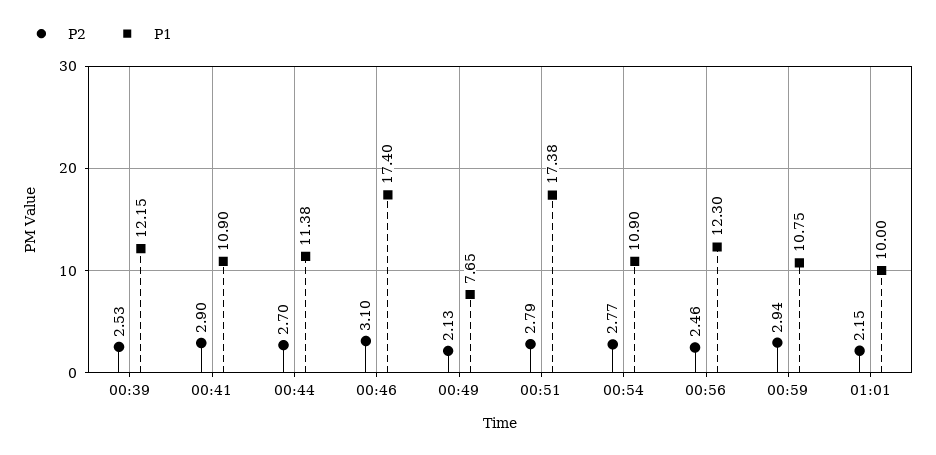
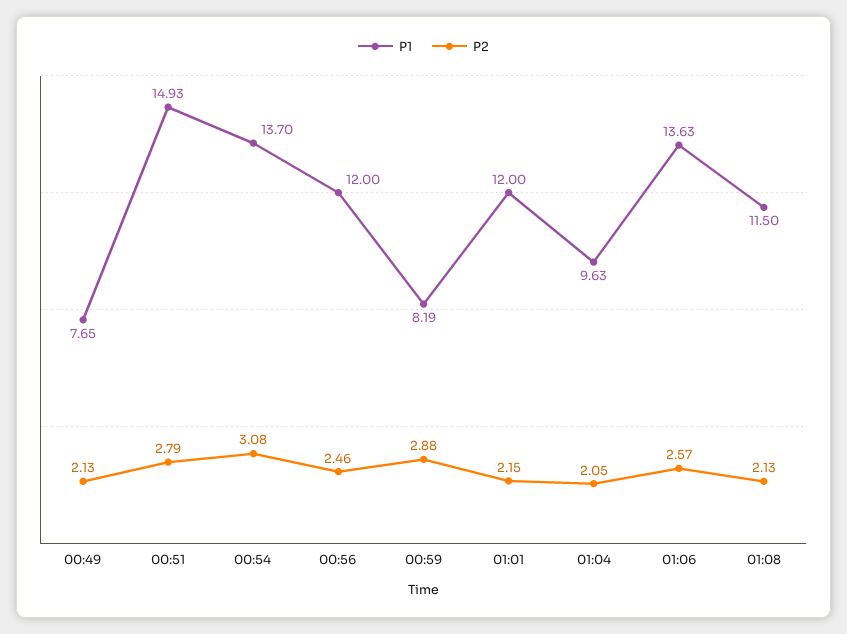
P2, 00:39: 2.53 -> none
P1, 00:39: 12.15 -> none
P2, 00:41: 2.9 -> none
P1, 00:41: 10.9 -> none
P2, 00:44: 2.7 -> none
P1, 00:44: 11.38 -> none
P2, 00:46: 3.1 -> none
P1, 00:46: 17.4 -> none
P1, 00:51: 17.38 -> 14.93
P2, 00:54: 2.77 -> 3.08
P1, 00:54: 10.9 -> 13.7
P1, 00:56: 12.3 -> 12
P2, 00:59: 2.94 -> 2.88
P1, 00:59: 10.75 -> 8.19
P1, 01:01: 10 -> 12
P1, 01:04: none -> 9.63
P2, 01:04: none -> 2.05
P1, 01:06: none -> 13.63
P2, 01:06: none -> 2.57
P1, 01:08: none -> 11.5
P2, 01:08: none -> 2.13

